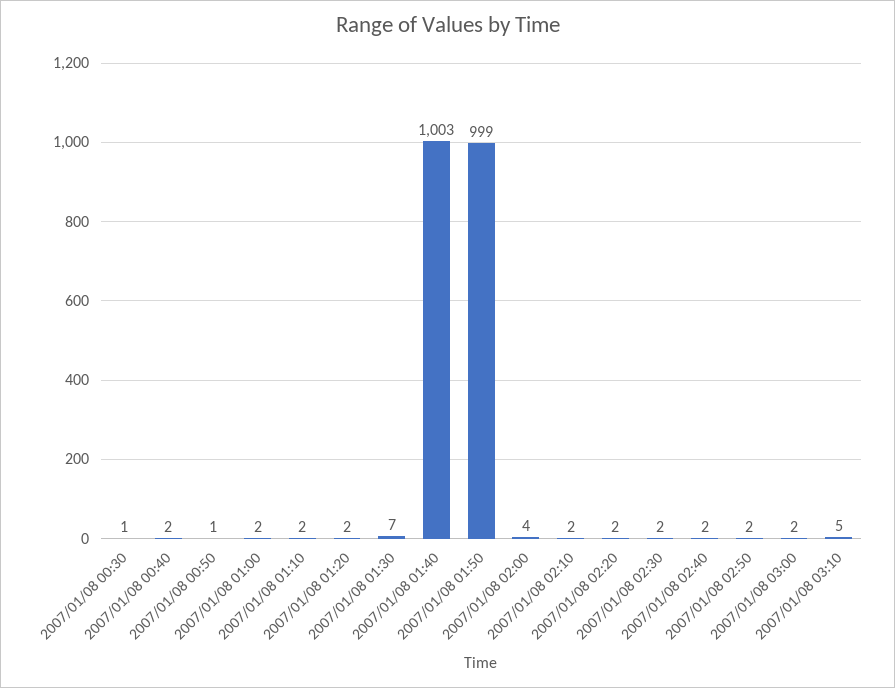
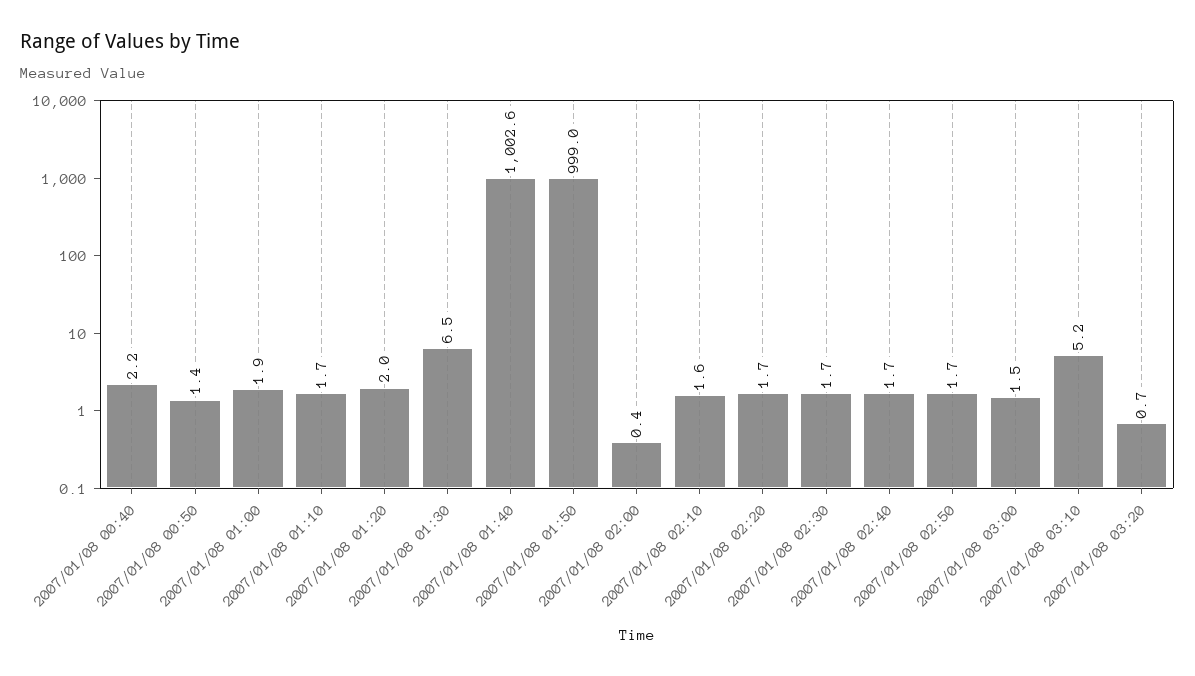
2007/01/08 00:30: 1 -> none
2007/01/08 02:00: 4 -> 0.4
2007/01/08 03:20: none -> 0.7

